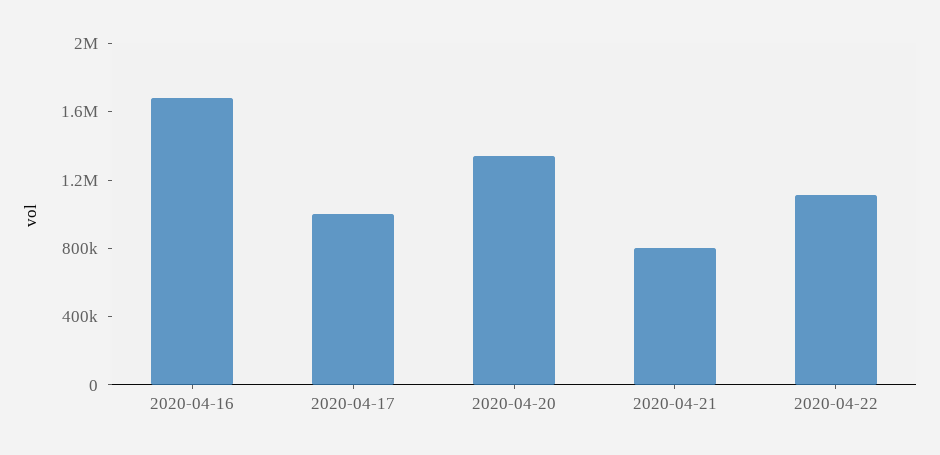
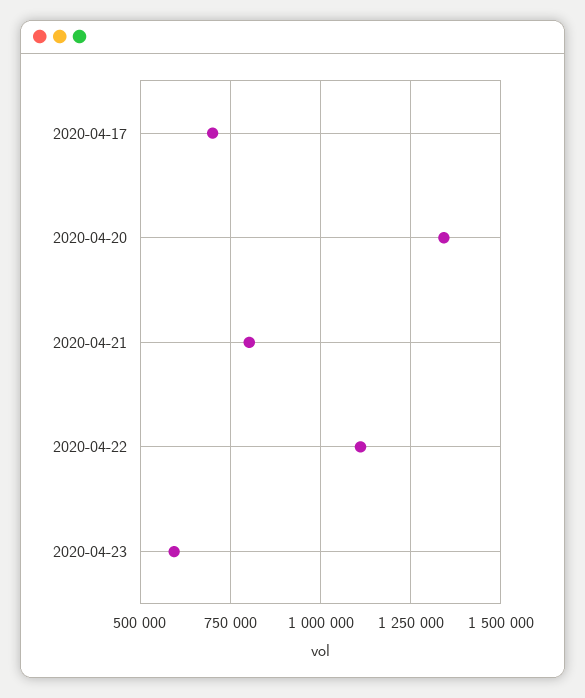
2020-04-16: 1700000 -> none
2020-04-17: 1000000 -> 700000
2020-04-23: none -> 600000

